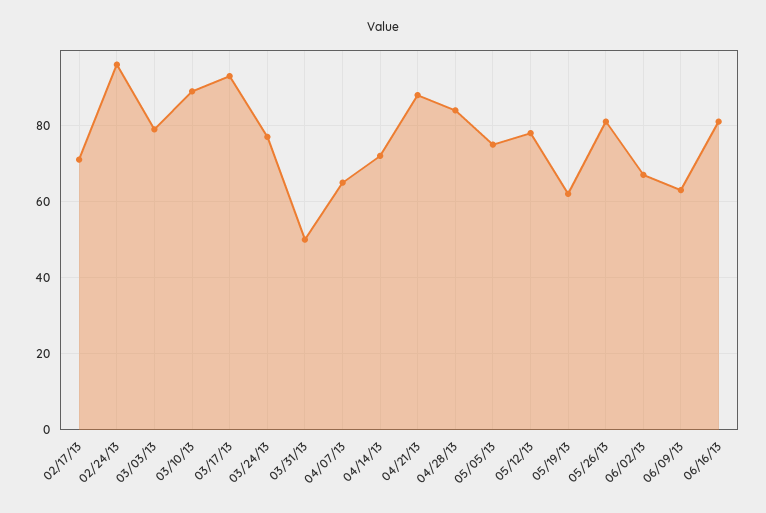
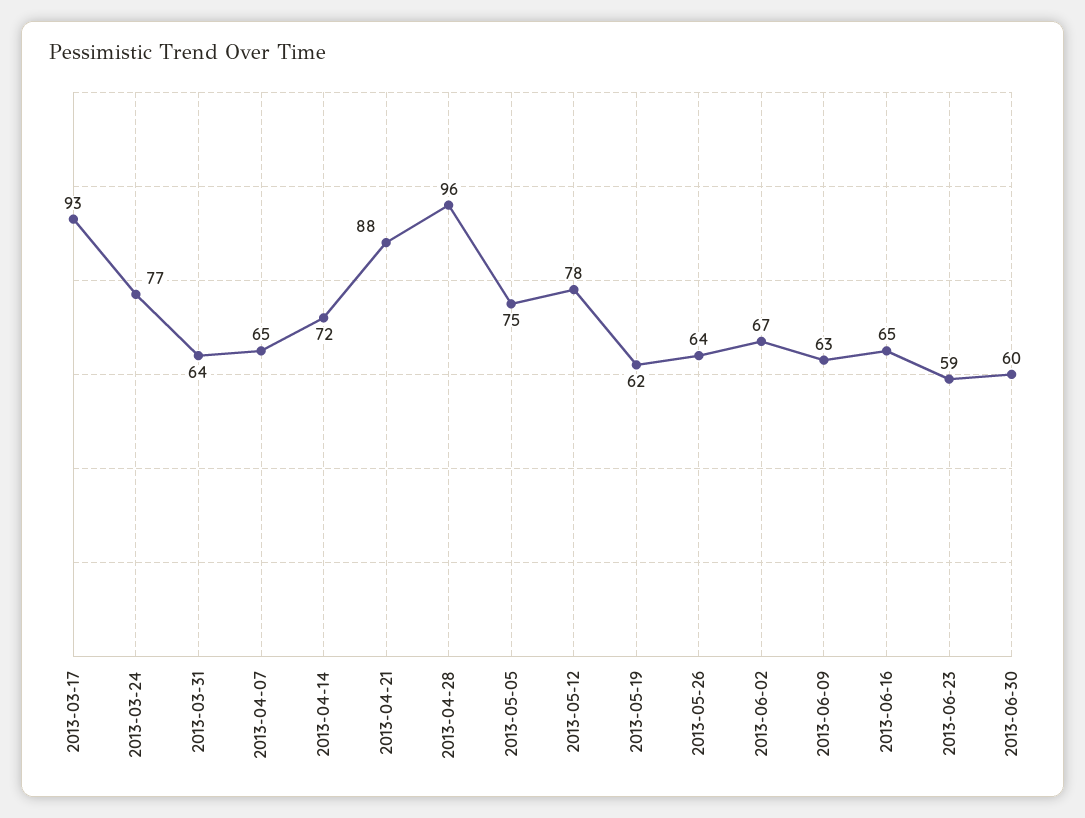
02/17/13: 70 -> none
02/24/13: 95 -> none
03/03/13: 80 -> none
03/10/13: 90 -> none
03/31/13: 50 -> 64
04/28/13: 85 -> 96
05/26/13: 80 -> 64
06/16/13: 80 -> 65
2013-06-23: none -> 59
2013-06-30: none -> 60

